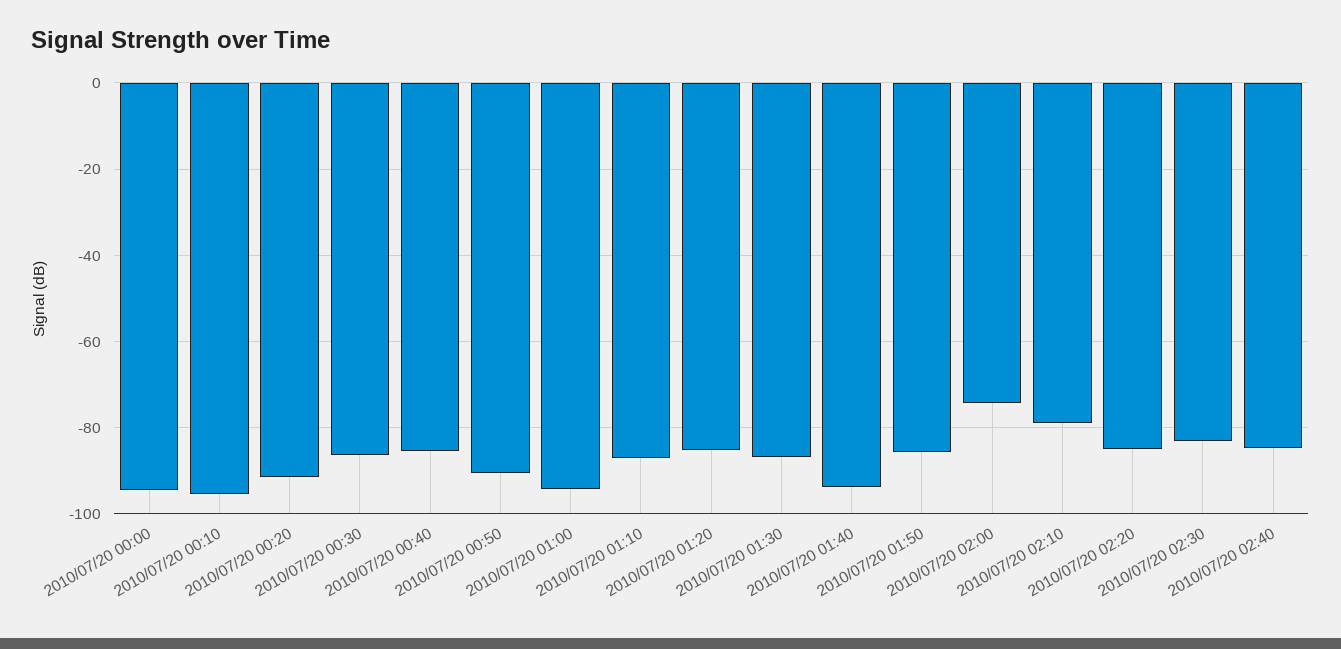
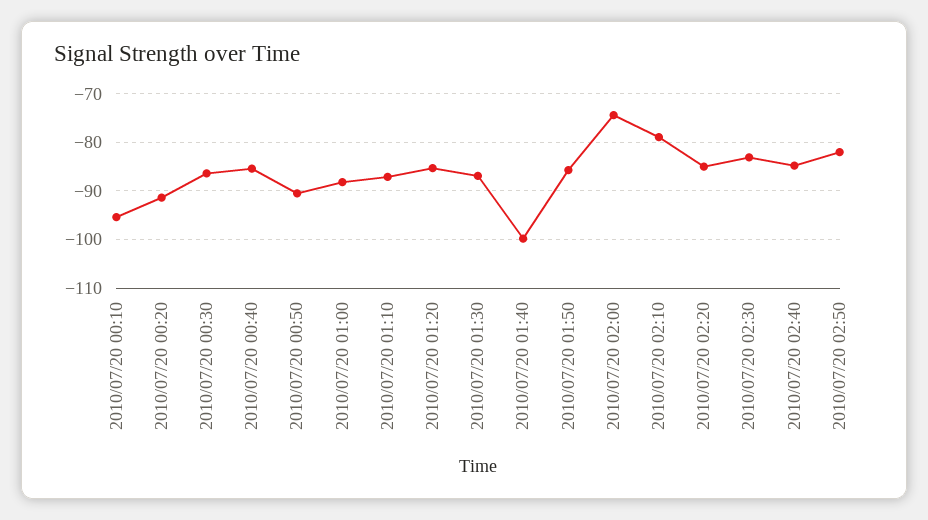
2010/07/20 00:00: -94 -> none
2010/07/20 01:00: -94 -> -88
2010/07/20 01:40: -94 -> -100
2010/07/20 02:50: none -> -82

